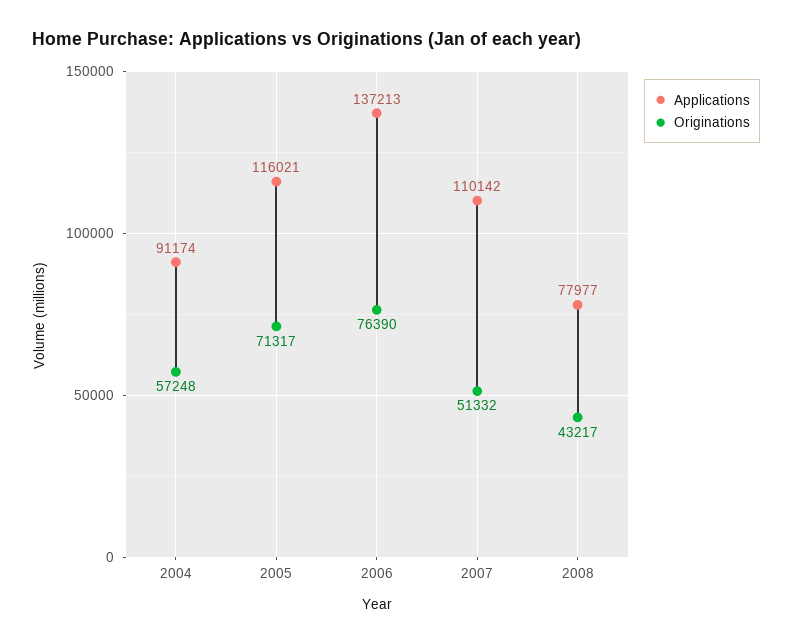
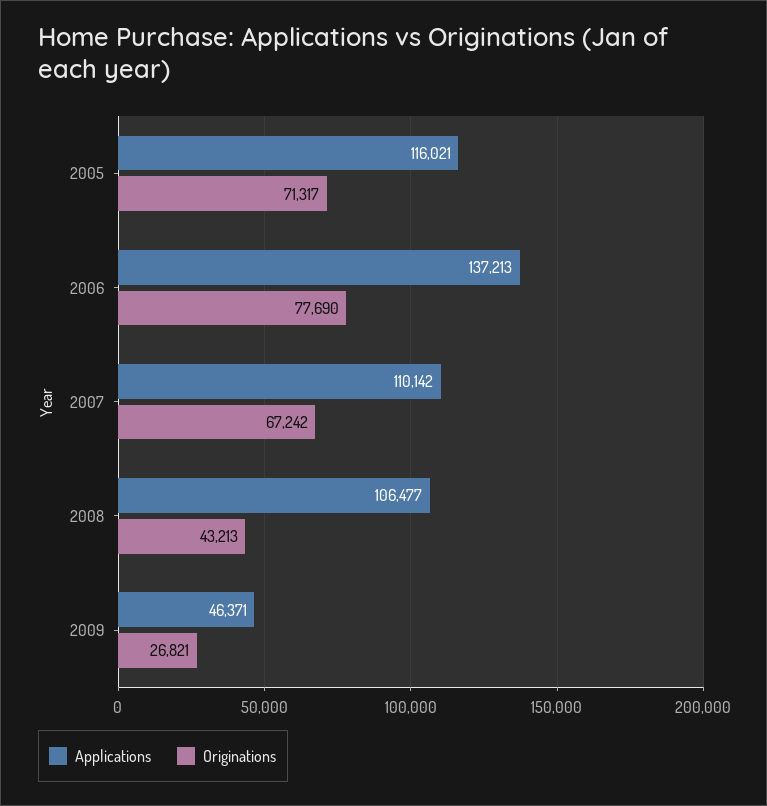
Applications, 2004: 91174 -> none
Originations, 2004: 57248 -> none
Originations, 2006: 76390 -> 77690
Originations, 2007: 51332 -> 67242
Applications, 2008: 77977 -> 106477
Originations, 2008: 43217 -> 43213
Applications, 2009: none -> 46371
Originations, 2009: none -> 26821

